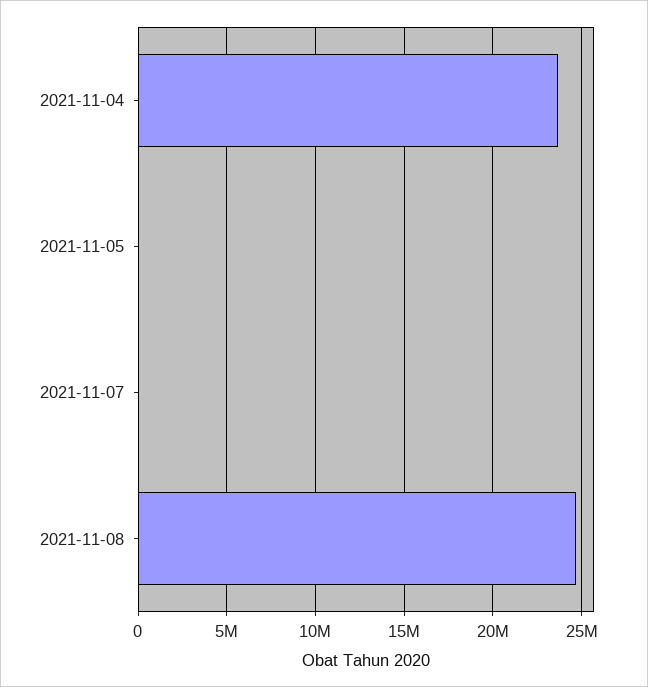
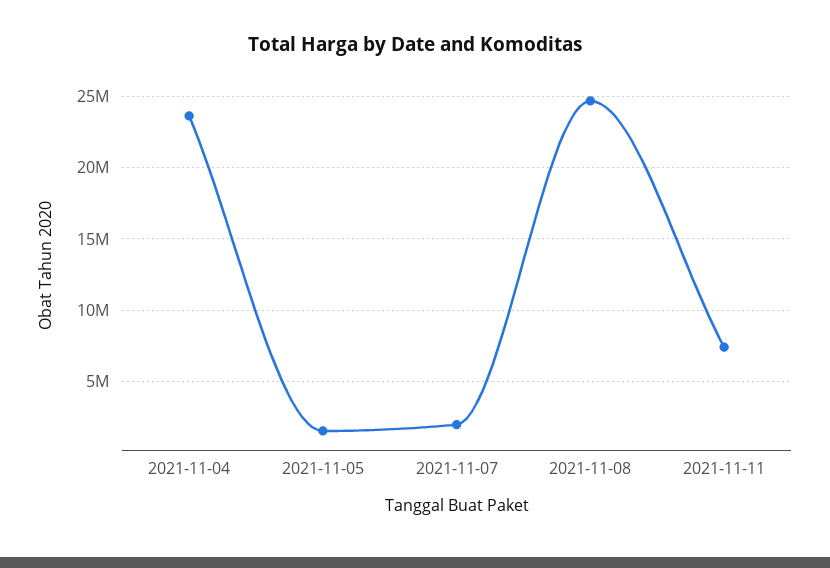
2021-11-05: 0 -> 1500000
2021-11-07: 0 -> 2000000
2021-11-11: none -> 7500000

